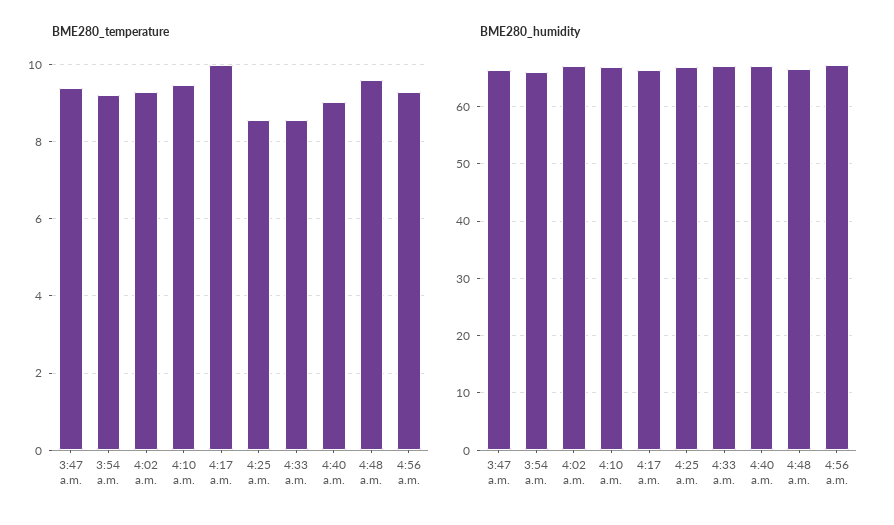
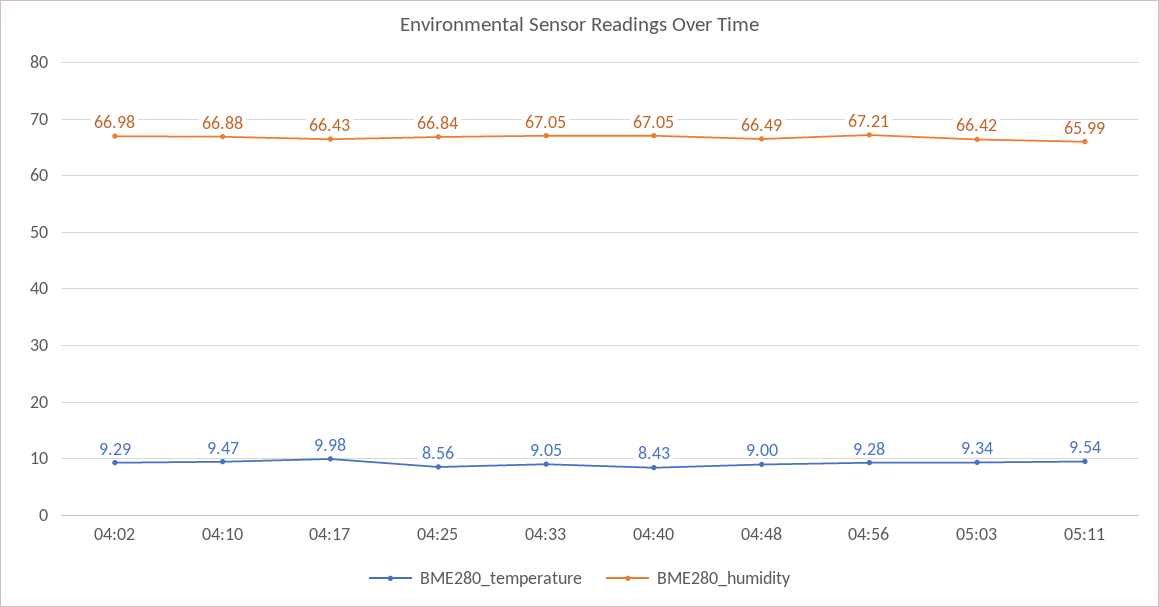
BME280_temperature, 3:47 a.m.: 9.4 -> none
BME280_temperature, 3:54 a.m.: 9.2 -> none
BME280_temperature, 4:33 a.m.: 8.6 -> 9.05
BME280_temperature, 4:40 a.m.: 9 -> 8.43
BME280_temperature, 4:48 a.m.: 9.6 -> 9
BME280_humidity, 3:47 a.m.: 66 -> none
BME280_humidity, 3:54 a.m.: 66 -> none
BME280_temperature, 05:03: none -> 9.34
BME280_humidity, 05:03: none -> 66.42
BME280_temperature, 05:11: none -> 9.54
BME280_humidity, 05:11: none -> 65.99

